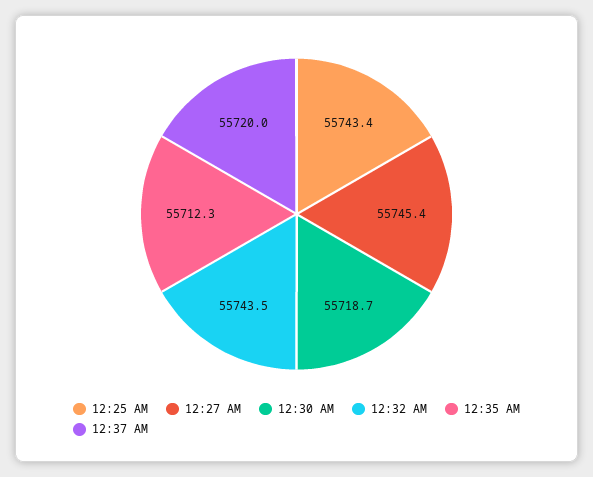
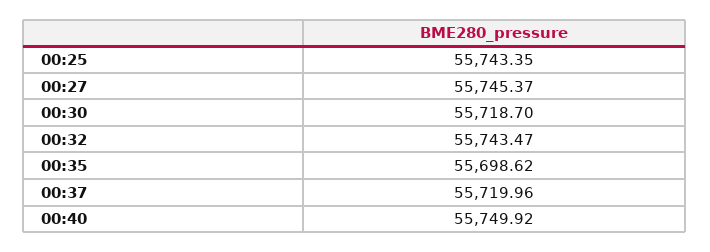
12:35 AM: 55712.3 -> 55698.62
00:40: none -> 55749.92

